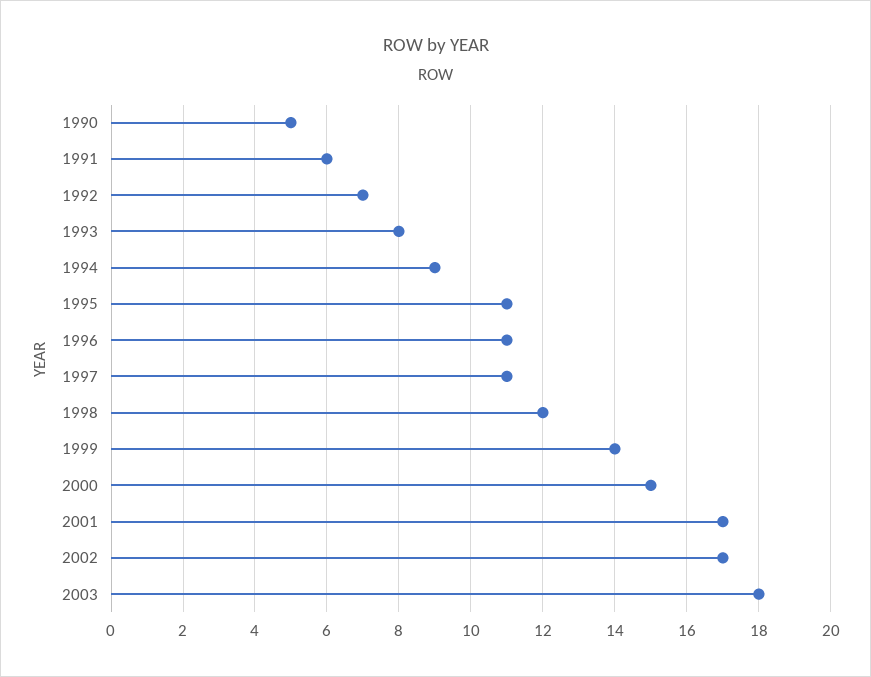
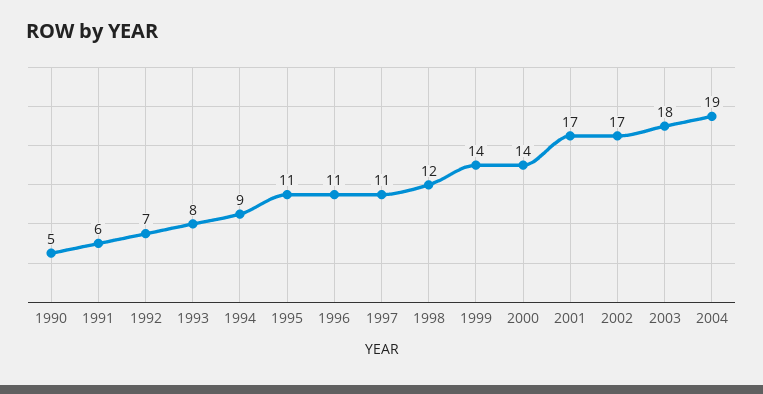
2000: 15 -> 14
2004: none -> 19

